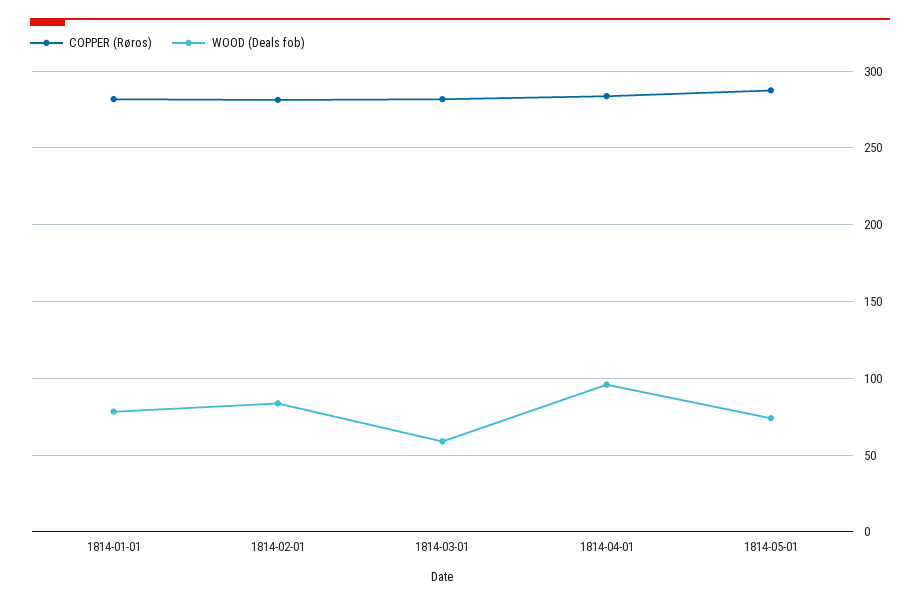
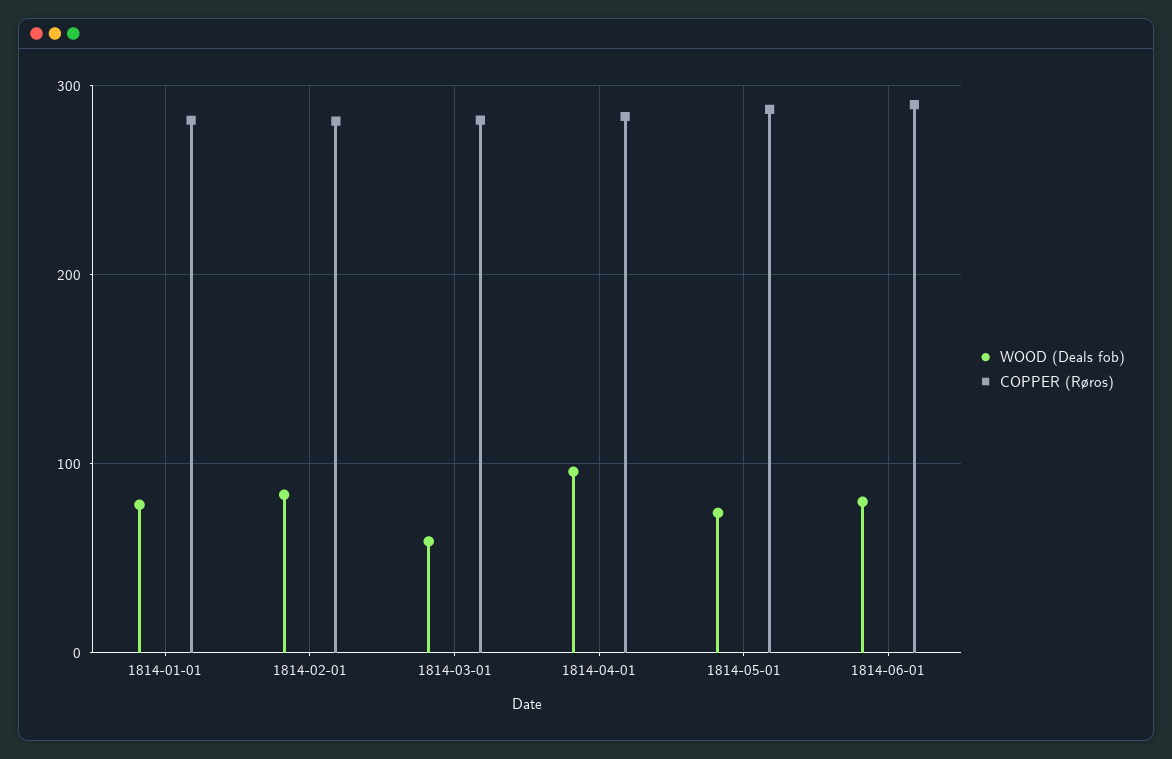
WOOD (Deals fob), 1814-06-01: none -> 80
COPPER (Røros), 1814-06-01: none -> 290

